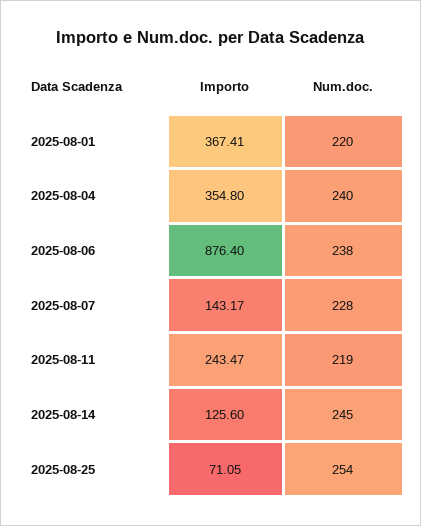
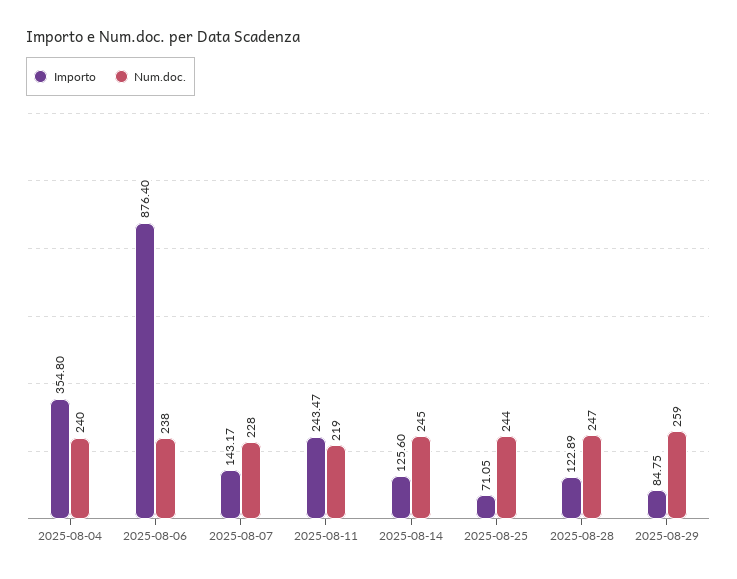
Importo, 2025-08-01: 367.41 -> none
Num.doc., 2025-08-01: 220 -> none
Num.doc., 2025-08-25: 254 -> 244
Importo, 2025-08-28: none -> 122.89
Num.doc., 2025-08-28: none -> 247
Importo, 2025-08-29: none -> 84.75
Num.doc., 2025-08-29: none -> 259

